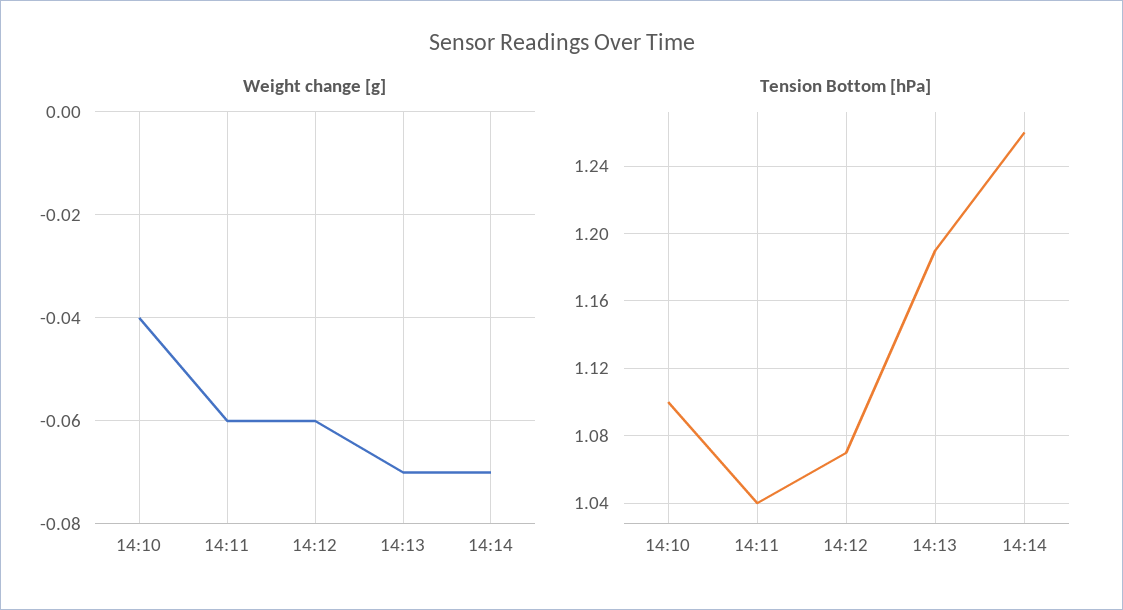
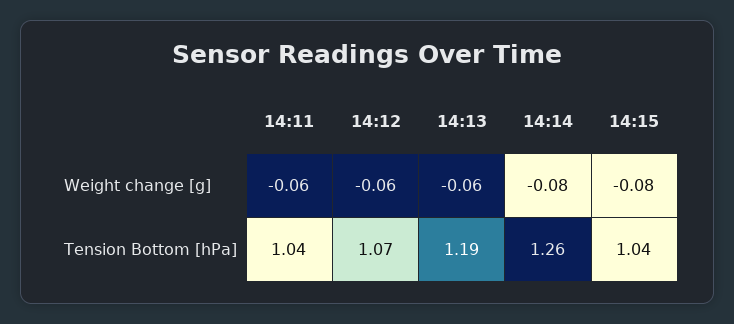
Weight change [g], 14:10: -0.04 -> none
Weight change [g], 14:13: -0.07 -> -0.06
Weight change [g], 14:14: -0.07 -> -0.08
Tension Bottom [hPa], 14:10: 1.1 -> none
Weight change [g], 14:15: none -> -0.08
Tension Bottom [hPa], 14:15: none -> 1.04

